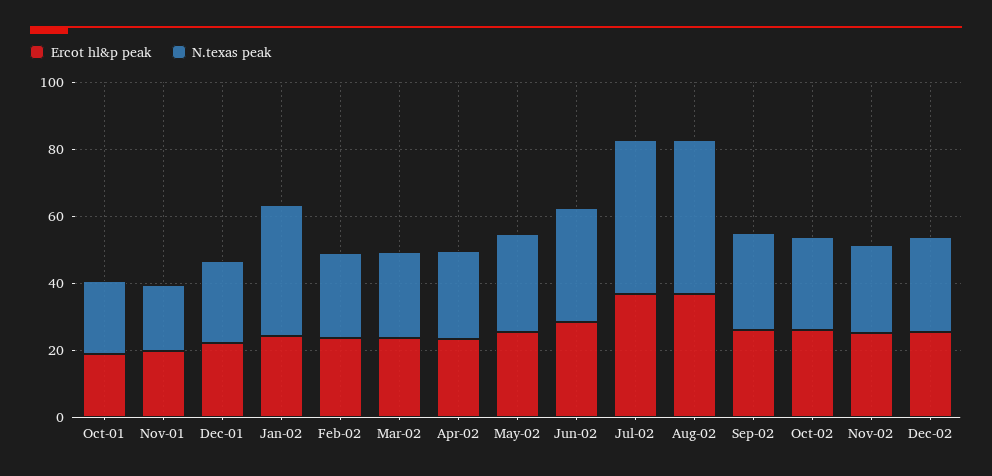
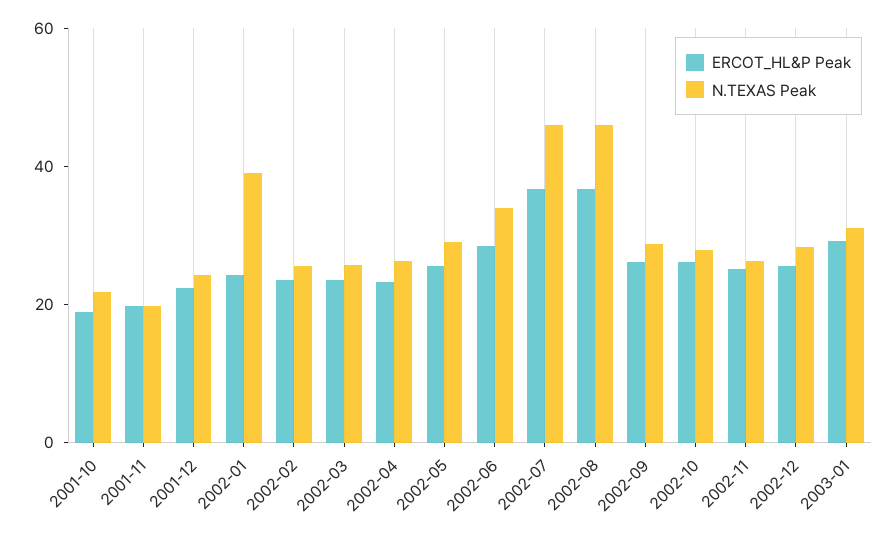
Ercot hl&p peak, 2003-01: none -> 30
N.texas peak, 2003-01: none -> 30

